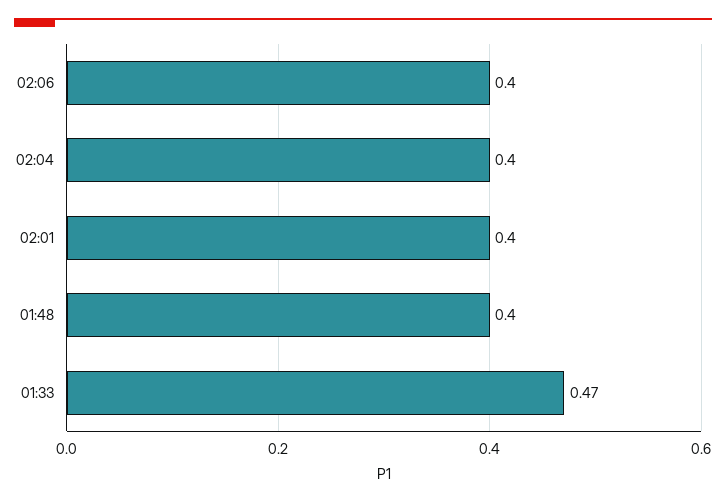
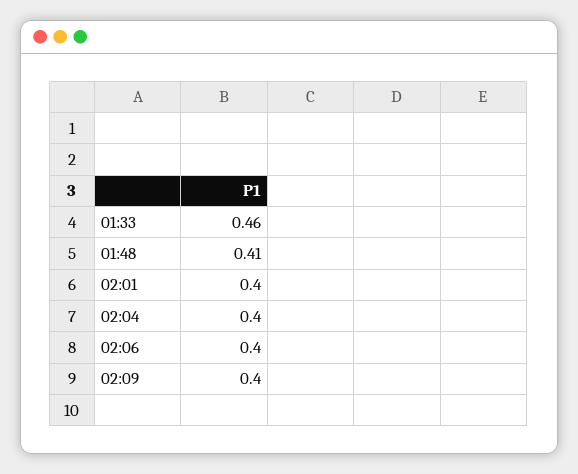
01:48: 0.4 -> 0.41
01:33: 0.47 -> 0.46
02:09: none -> 0.4

